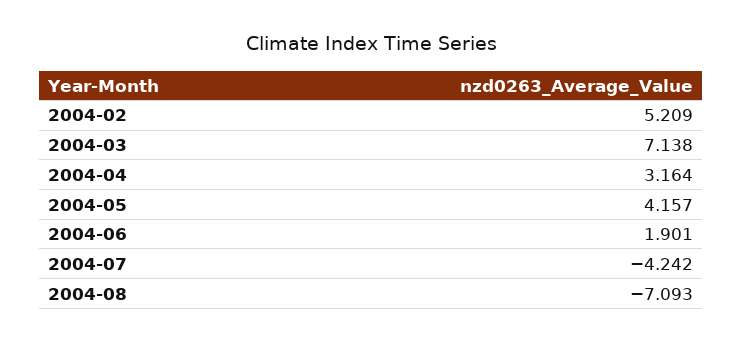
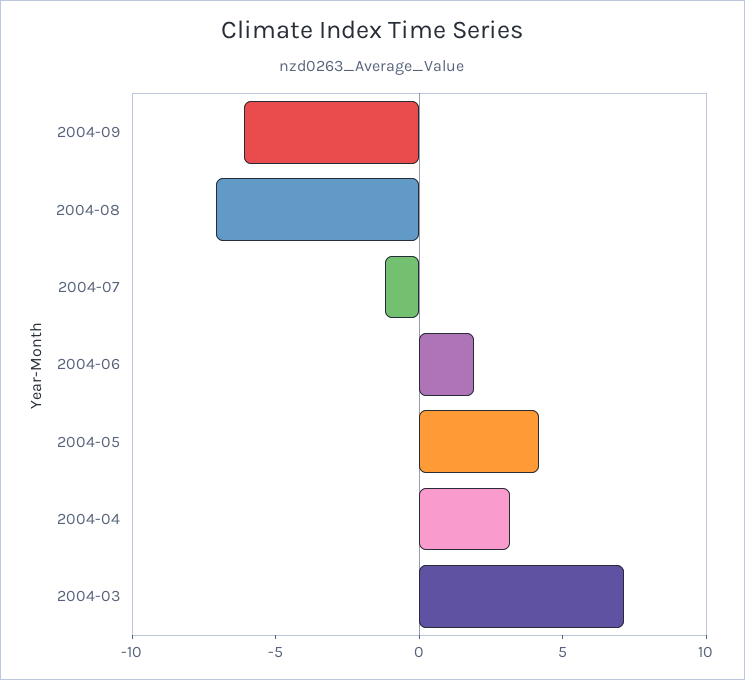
2004-02: 5.209 -> none
2004-07: -4.242 -> -1
2004-09: none -> -6

